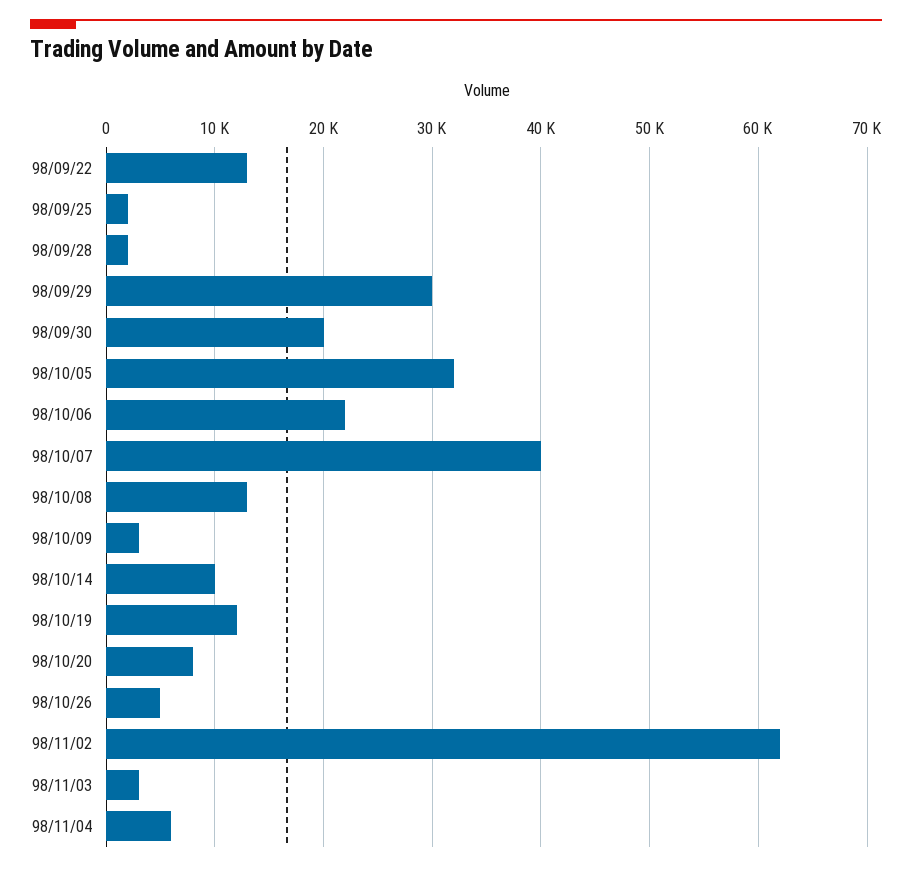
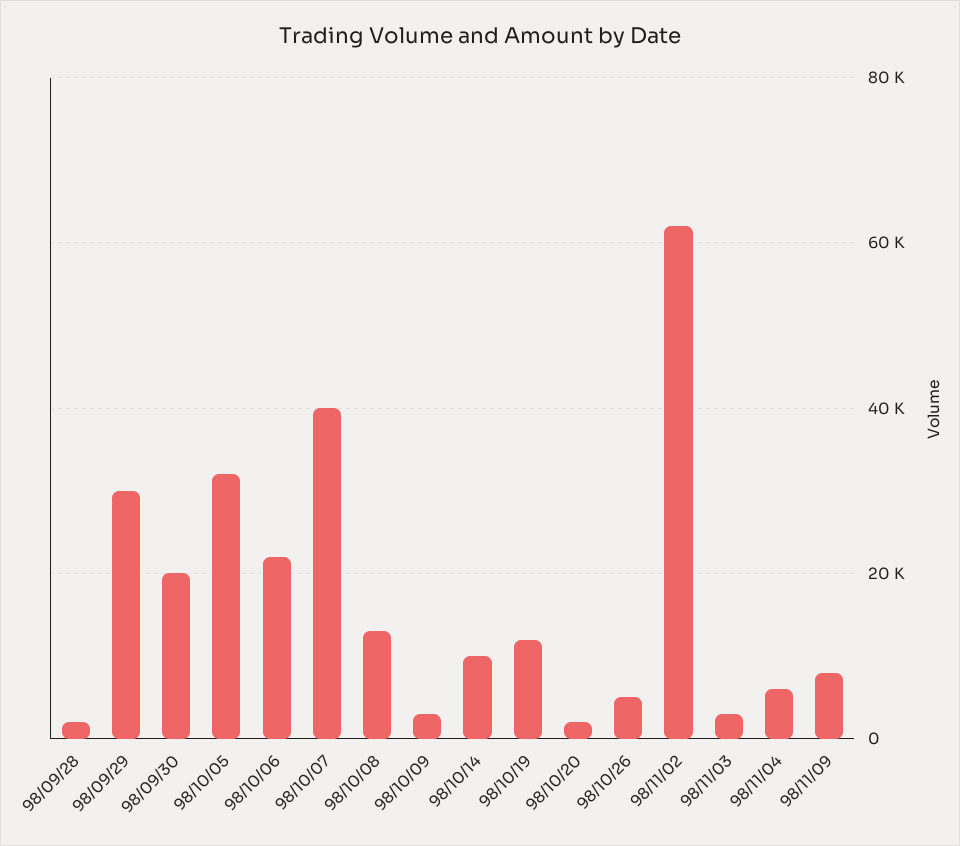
98/09/22: 13000 -> none
98/09/25: 2000 -> none
98/10/20: 8000 -> 2000
98/11/09: none -> 8000

